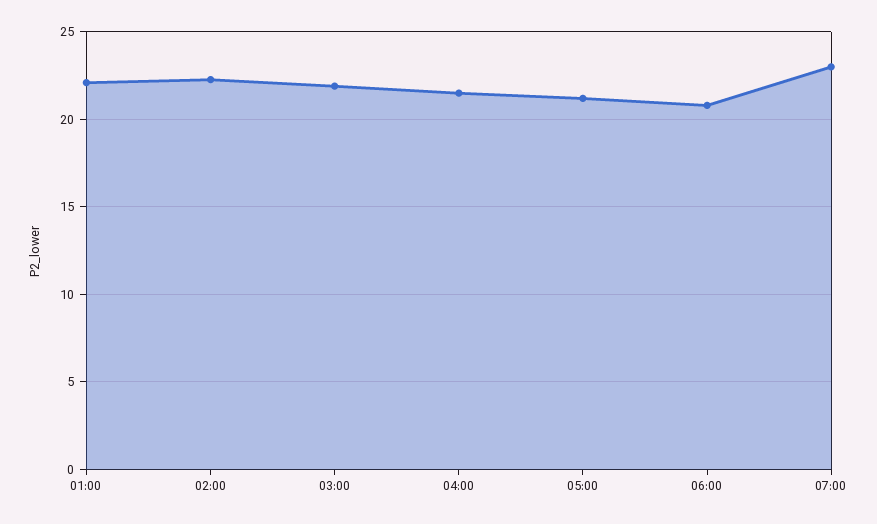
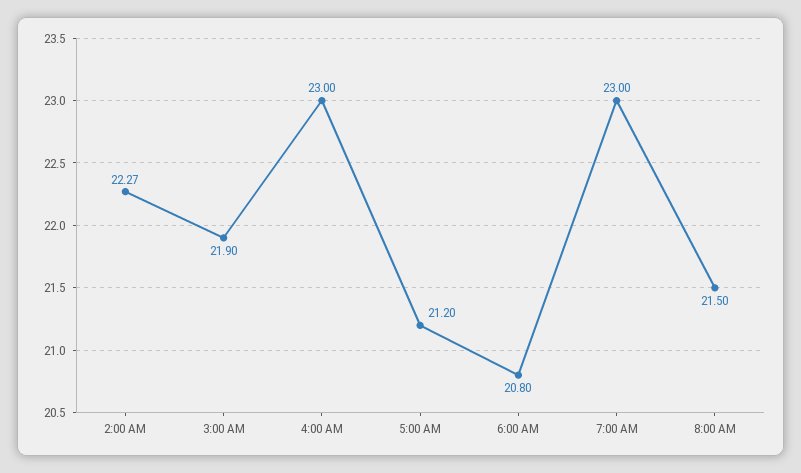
01:00: 22 -> none
04:00: 21.5 -> 23
8:00 AM: none -> 21.5

